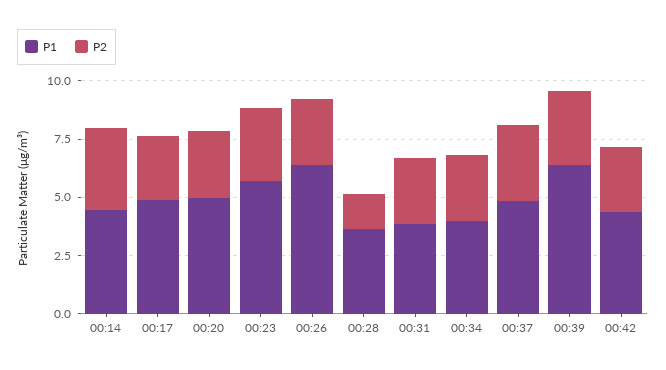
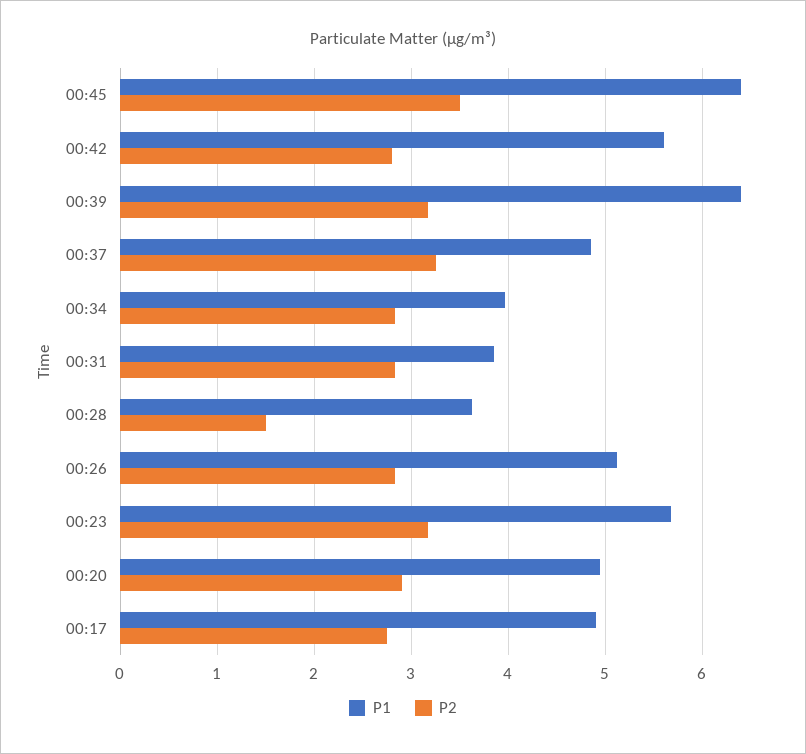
P1, 00:14: 4.5 -> none
P2, 00:14: 3.5 -> none
P1, 00:26: 6.5 -> 5.1
P1, 00:42: 4.5 -> 5.6
P1, 00:45: none -> 6.4
P2, 00:45: none -> 3.5

